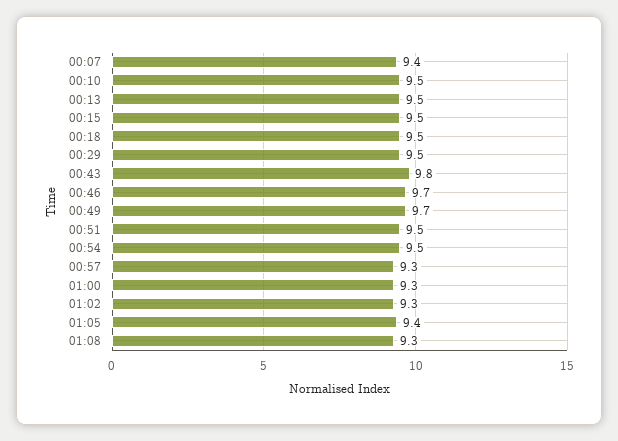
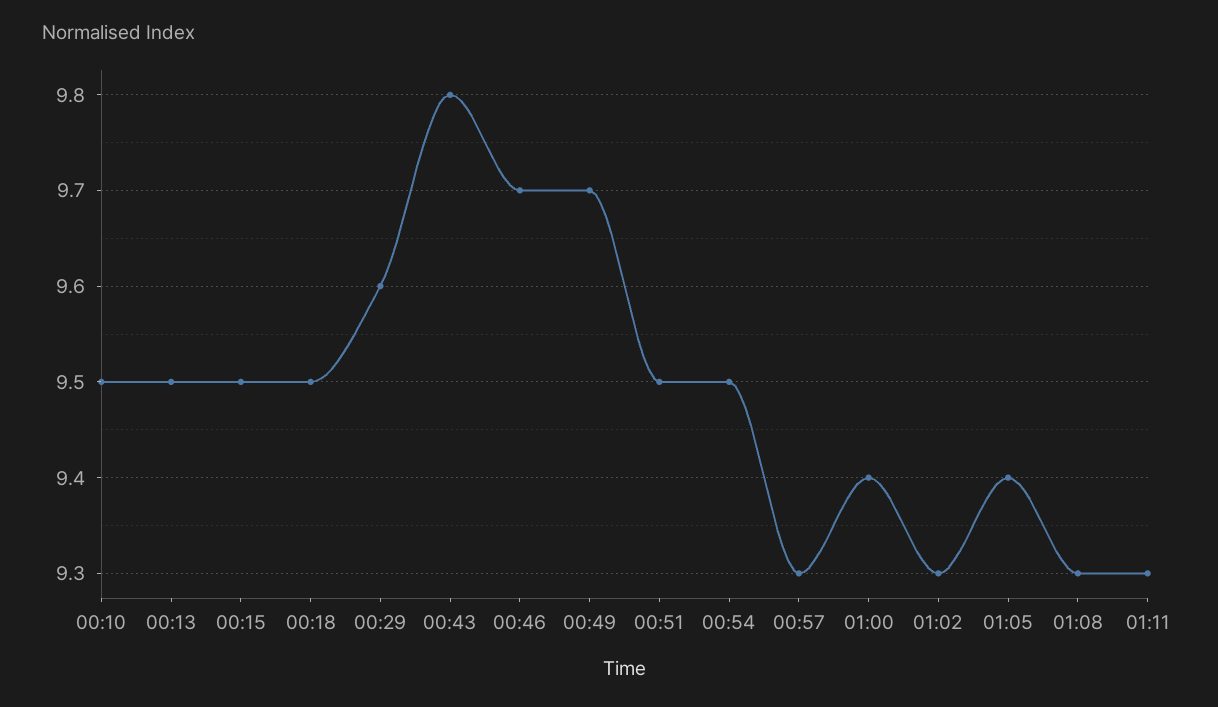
00:07: 9.4 -> none
00:29: 9.5 -> 9.6
01:00: 9.3 -> 9.4
01:11: none -> 9.3

